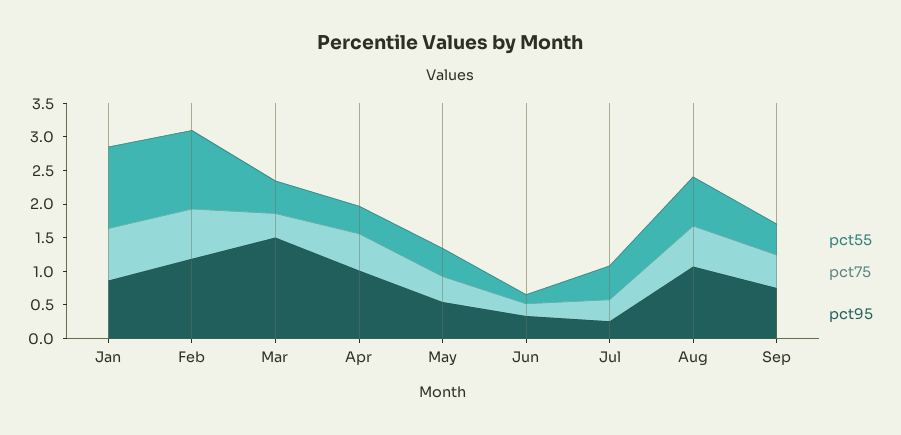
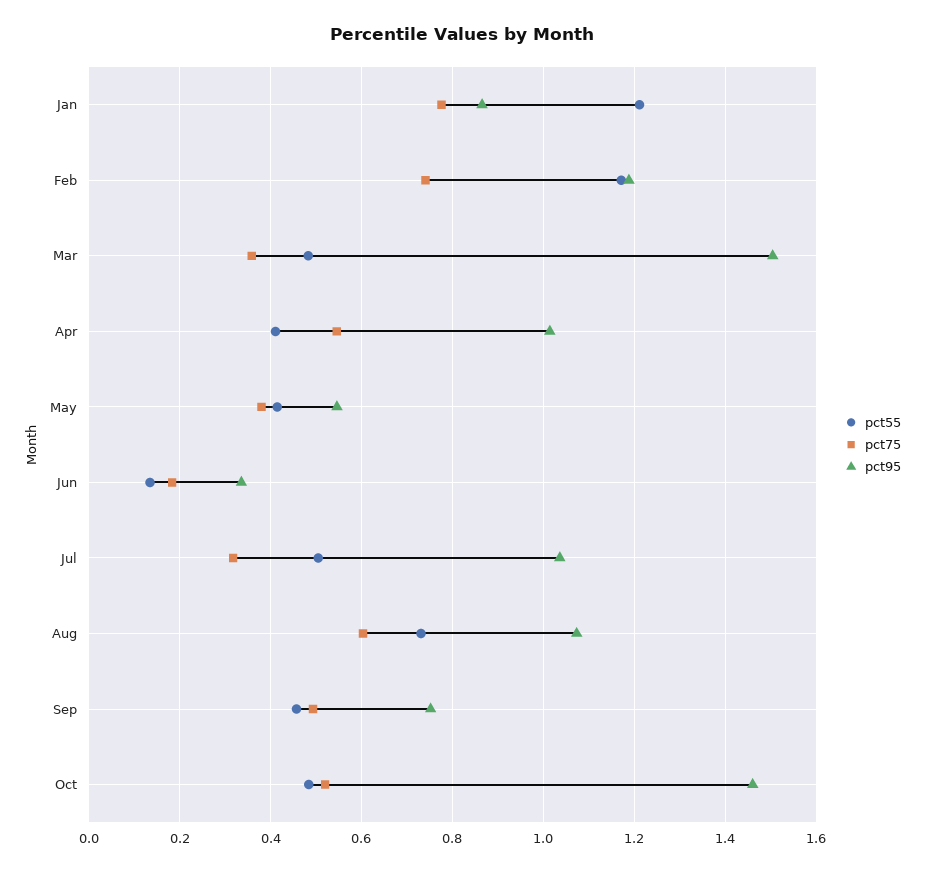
pct95, Jul: 0.25 -> 1.04
pct55, Oct: none -> 0.48
pct75, Oct: none -> 0.52
pct95, Oct: none -> 1.46

